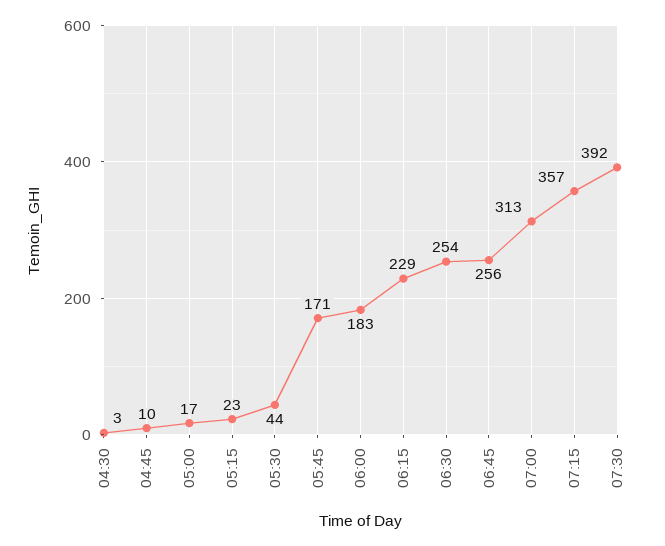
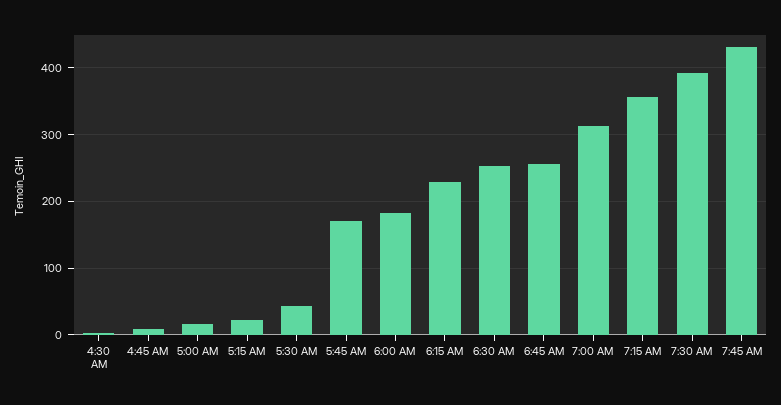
7:45 AM: none -> 430

